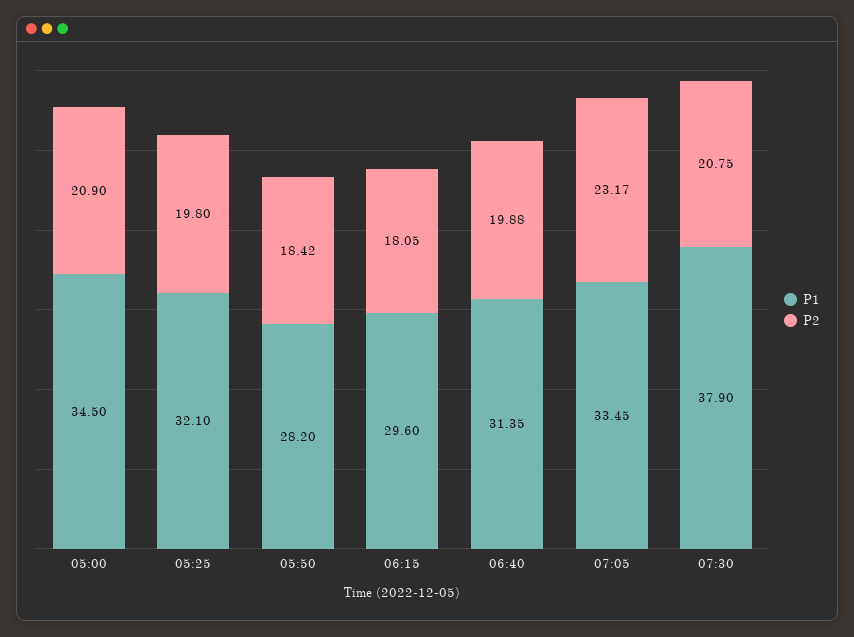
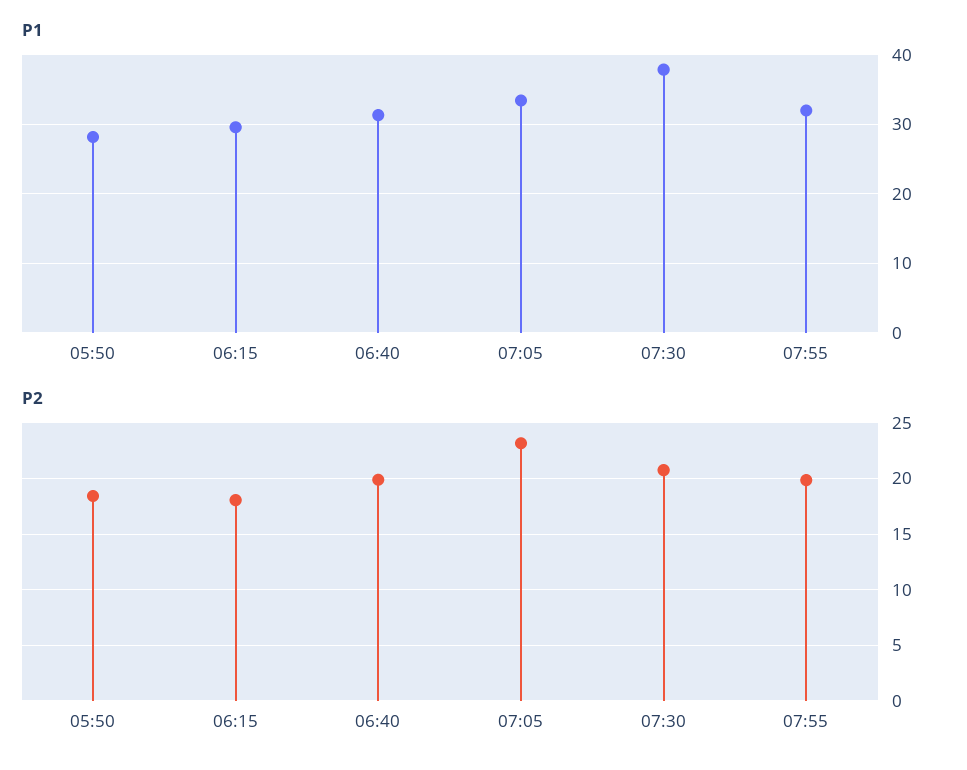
P1, 05:00: 34.5 -> none
P2, 05:00: 20.9 -> none
P1, 05:25: 32.1 -> none
P2, 05:25: 19.8 -> none
P1, 07:55: none -> 32
P2, 07:55: none -> 20

